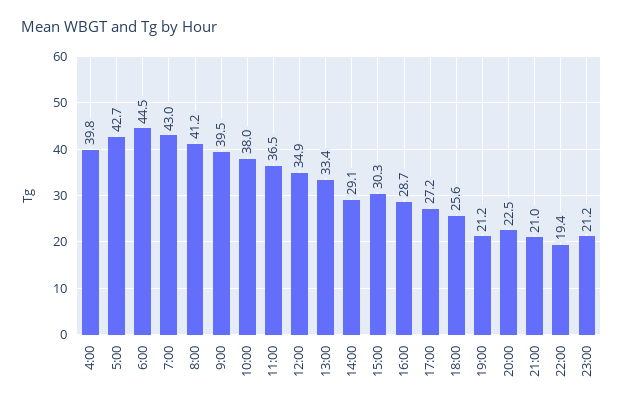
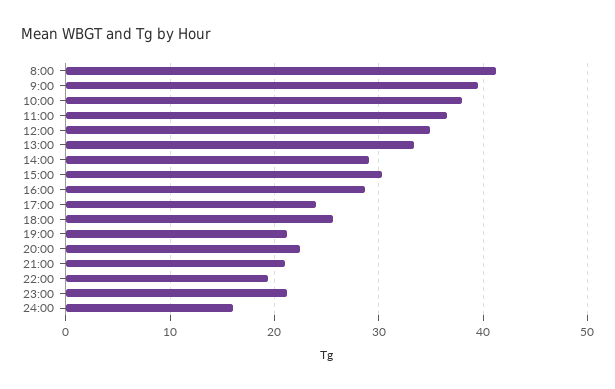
4:00: 39.8 -> none
5:00: 42.7 -> none
6:00: 44.5 -> none
7:00: 43 -> none
17:00: 27.2 -> 24
24:00: none -> 16

